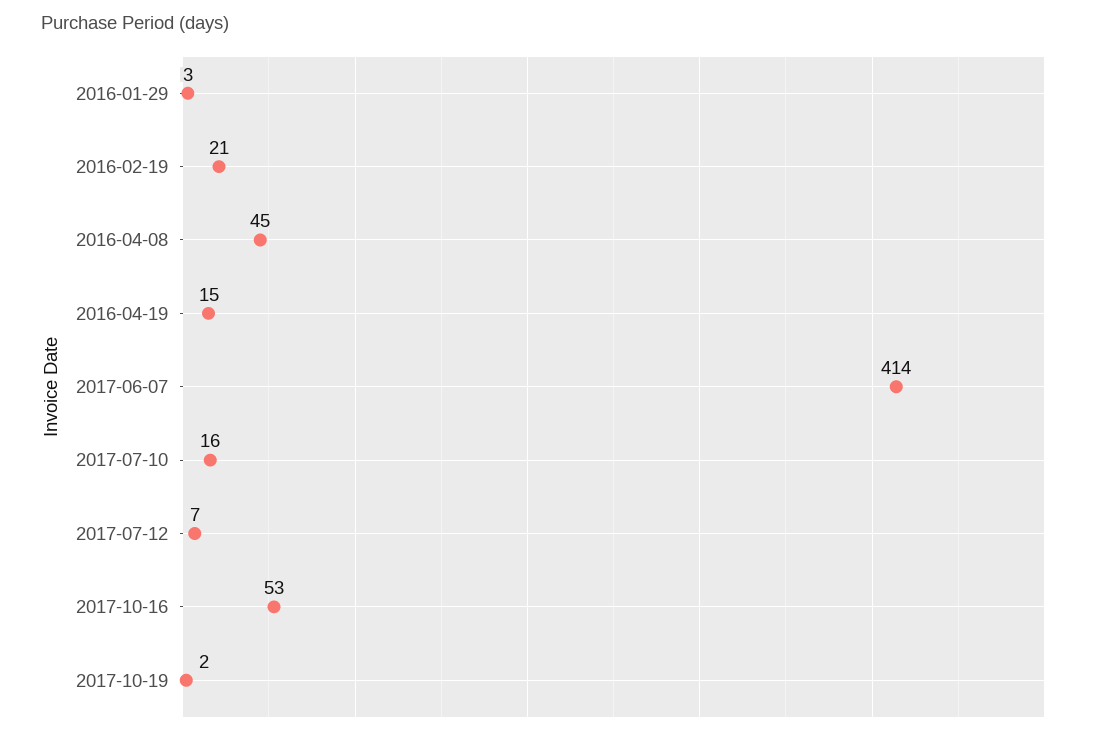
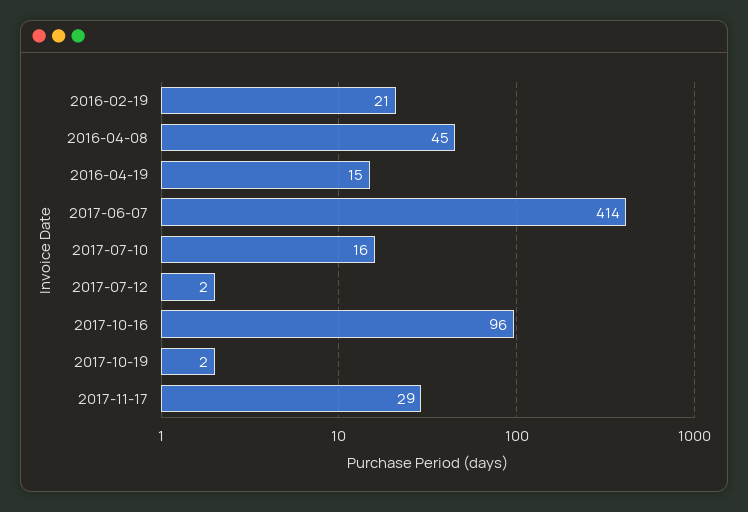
2016-01-29: 3 -> none
2017-07-12: 7 -> 2
2017-10-16: 53 -> 96
2017-11-17: none -> 29

